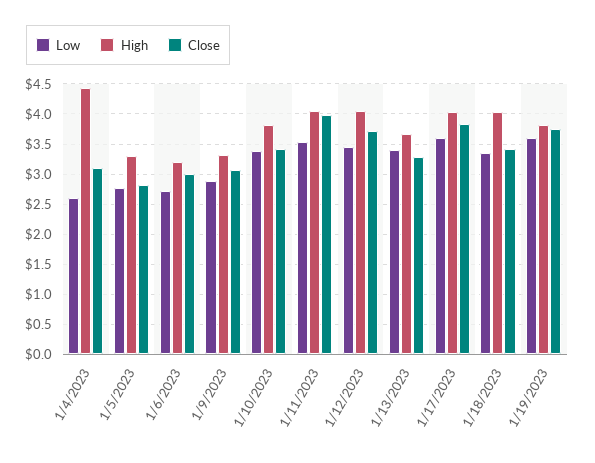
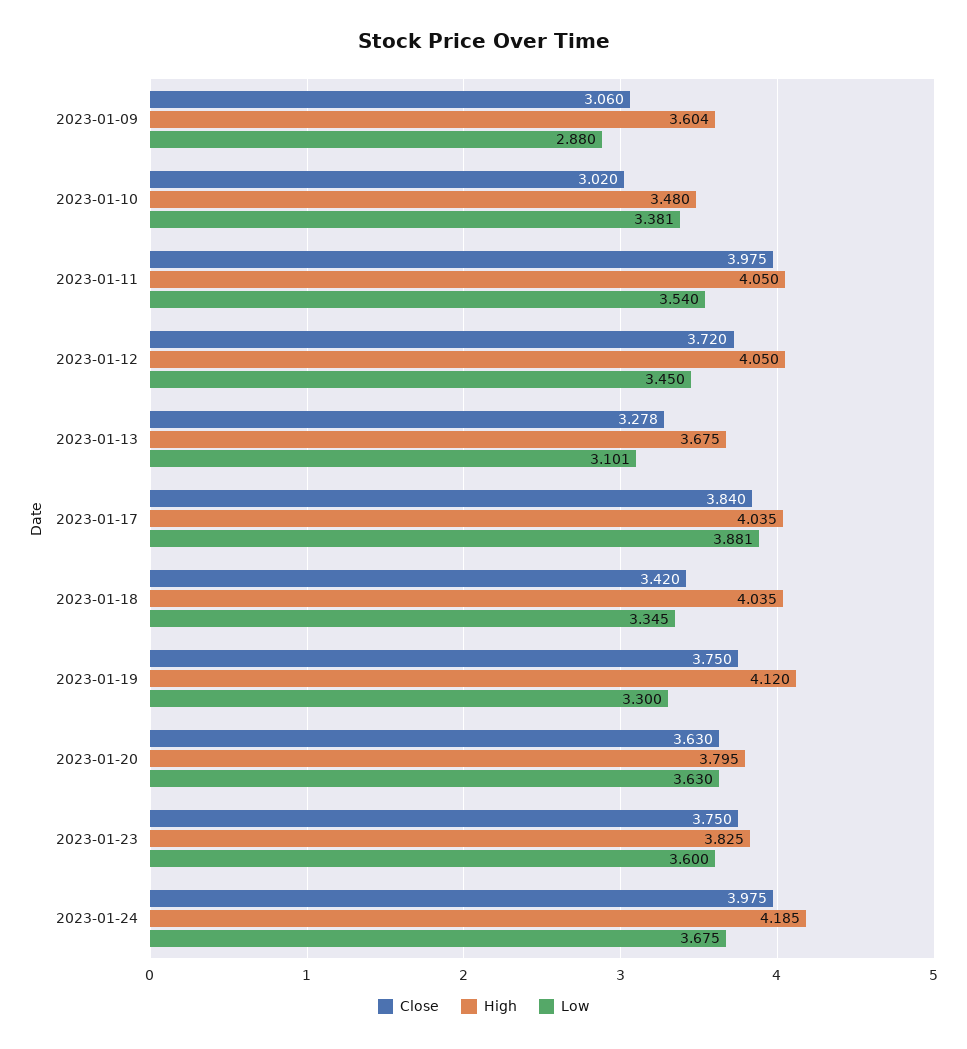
Low, 1/4/2023: 2.6 -> none
High, 1/4/2023: 4.4 -> none
Close, 1/4/2023: 3.1 -> none
Low, 1/5/2023: 2.8 -> none
High, 1/5/2023: 3.3 -> none
Close, 1/5/2023: 2.8 -> none
Low, 1/6/2023: 2.7 -> none
High, 1/6/2023: 3.2 -> none
Close, 1/6/2023: 3 -> none
High, 1/9/2023: 3.3 -> 3.604
High, 1/10/2023: 3.8 -> 3.48
Close, 1/10/2023: 3.4 -> 3.02
Low, 1/13/2023: 3.4 -> 3.101
Low, 1/17/2023: 3.6 -> 3.881
Low, 1/19/2023: 3.6 -> 3.3
High, 1/19/2023: 3.8 -> 4.12
Close, 2023-01-20: none -> 3.63
High, 2023-01-20: none -> 3.795
Low, 2023-01-20: none -> 3.63
Close, 2023-01-23: none -> 3.75
High, 2023-01-23: none -> 3.825
Low, 2023-01-23: none -> 3.6
Close, 2023-01-24: none -> 3.975
High, 2023-01-24: none -> 4.185
Low, 2023-01-24: none -> 3.675

